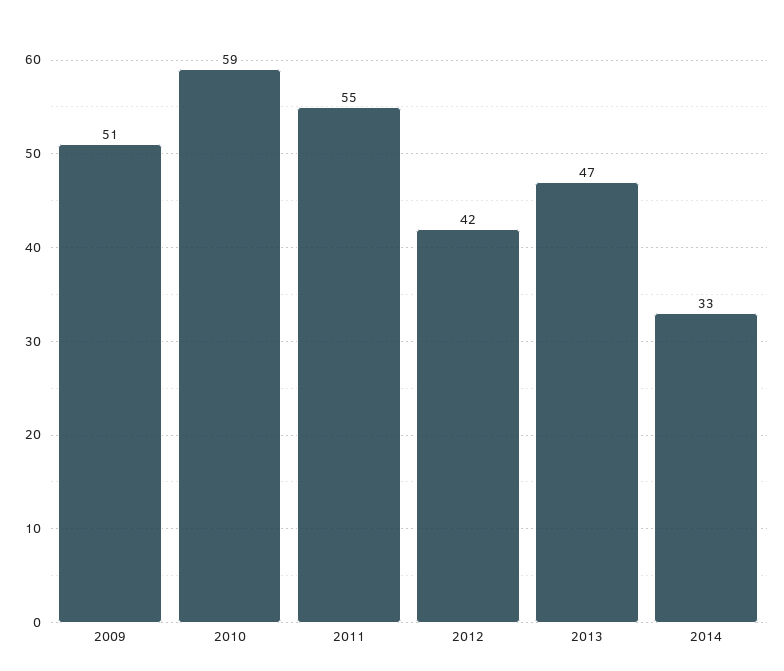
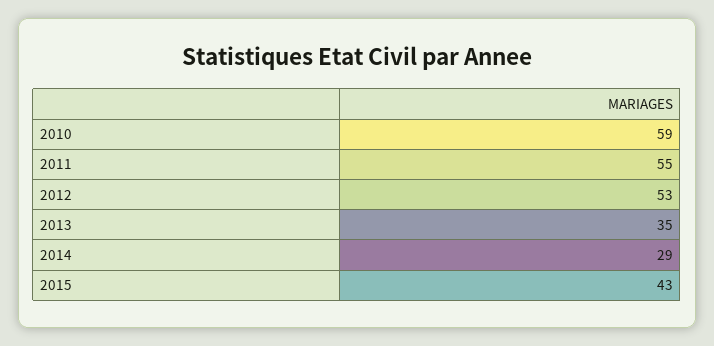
2009: 51 -> none
2012: 42 -> 53
2013: 47 -> 35
2014: 33 -> 29
2015: none -> 43

